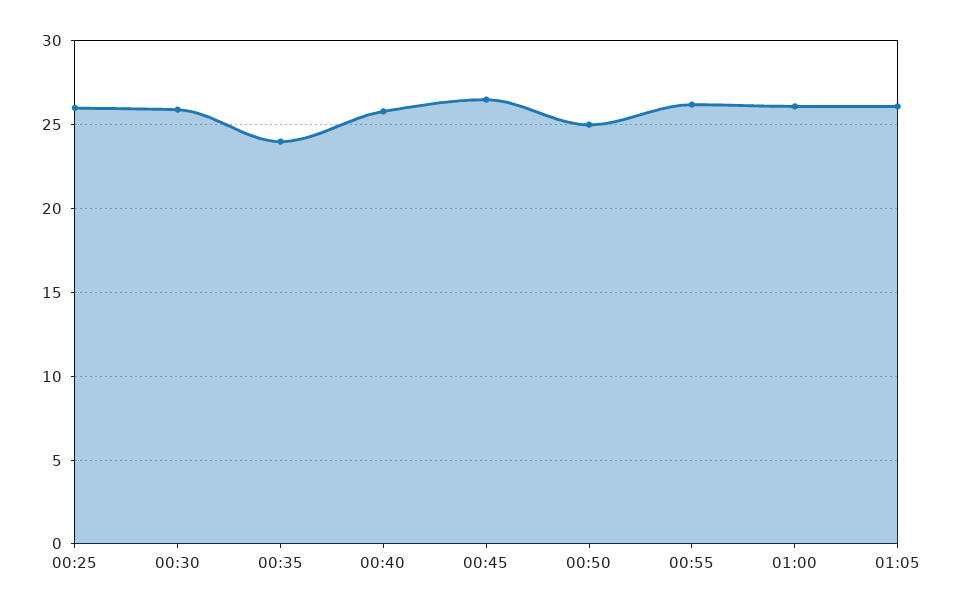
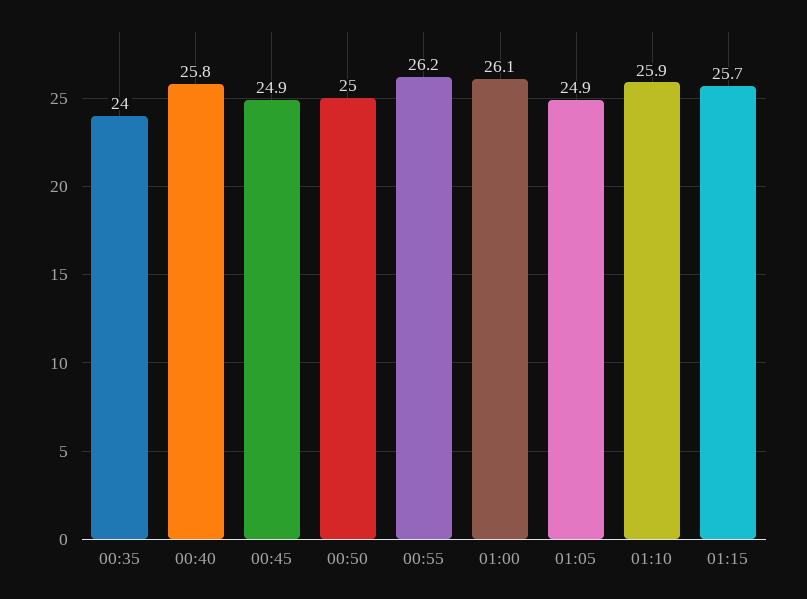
00:25: 26 -> none
00:30: 26 -> none
00:45: 26.5 -> 24.9
01:05: 26 -> 24.9
01:10: none -> 25.9
01:15: none -> 25.7

